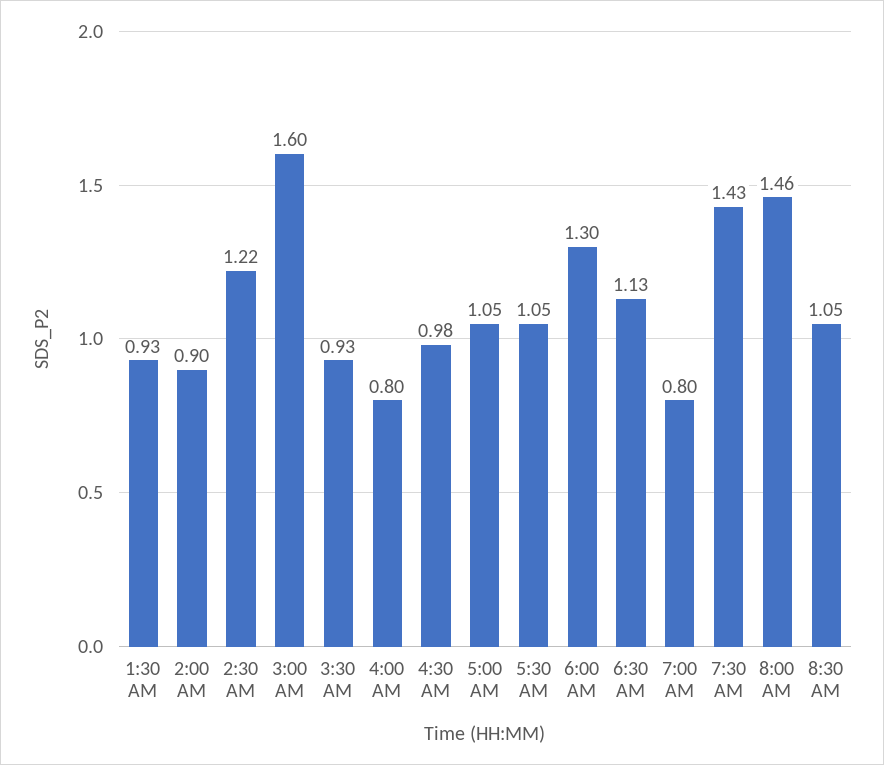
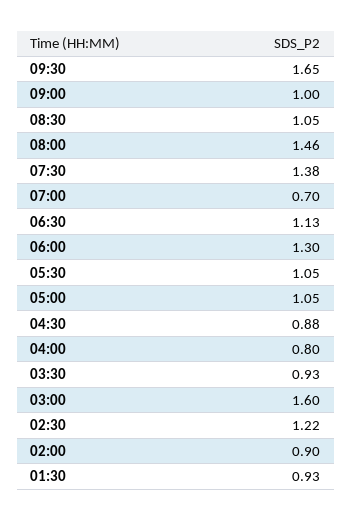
4:30 AM: 0.98 -> 0.88
7:00 AM: 0.8 -> 0.7
7:30 AM: 1.43 -> 1.38
09:30: none -> 1.65
09:00: none -> 1

